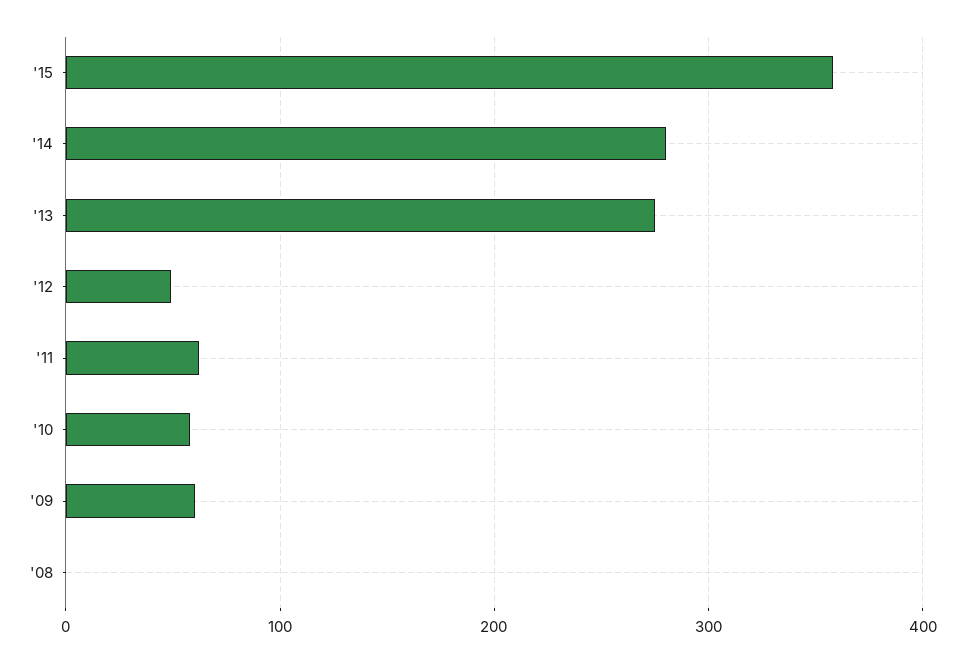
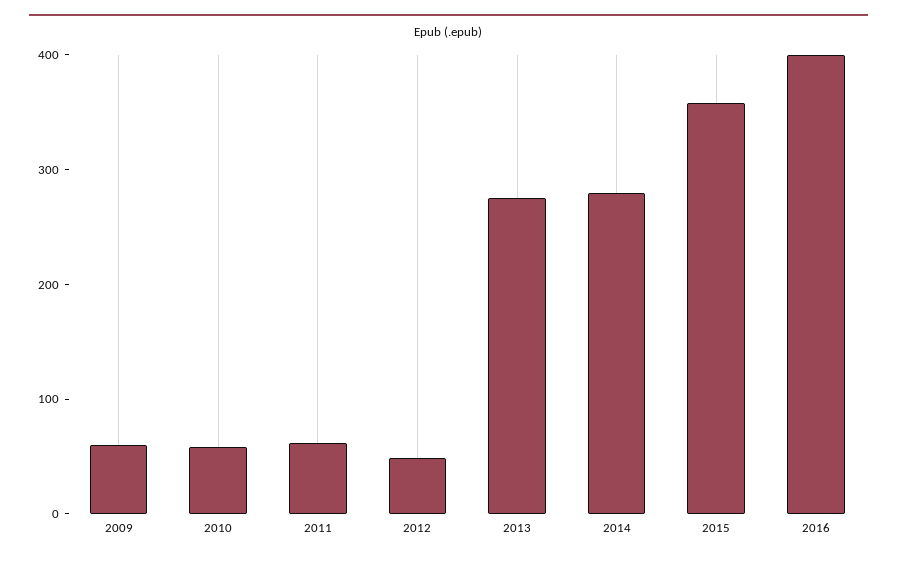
'08: 0 -> none
2016: none -> 400

